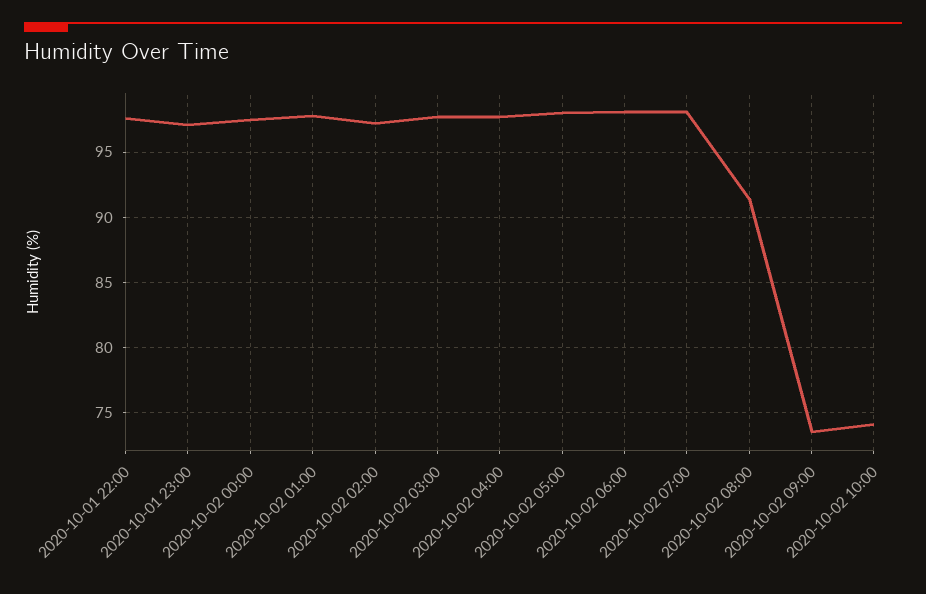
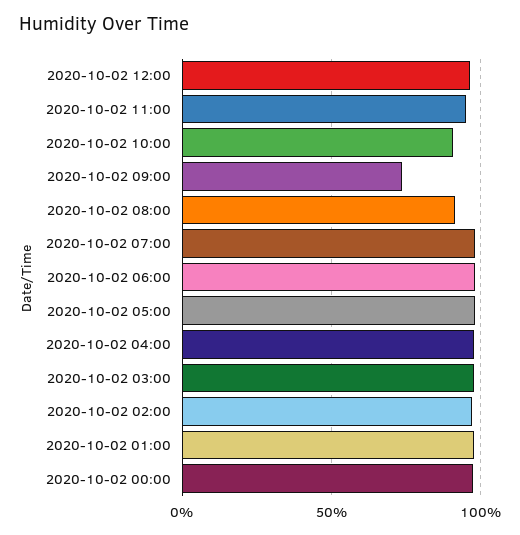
2020-10-01 22:00: 97.5 -> none
2020-10-01 23:00: 97 -> none
2020-10-02 10:00: 74 -> 90
2020-10-02 12:00: none -> 95
2020-10-02 11:00: none -> 95

